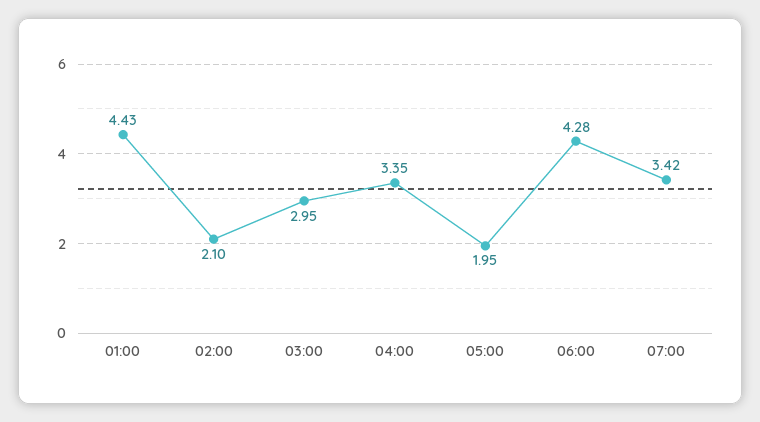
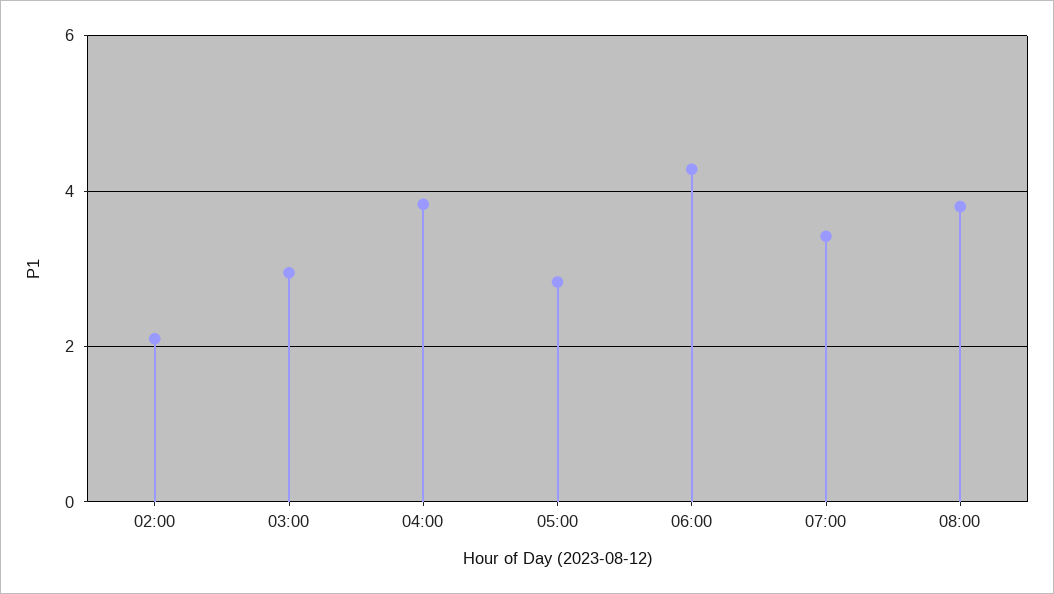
01:00: 4.43 -> none
04:00: 3.35 -> 3.8
05:00: 1.95 -> 2.8
08:00: none -> 3.8

